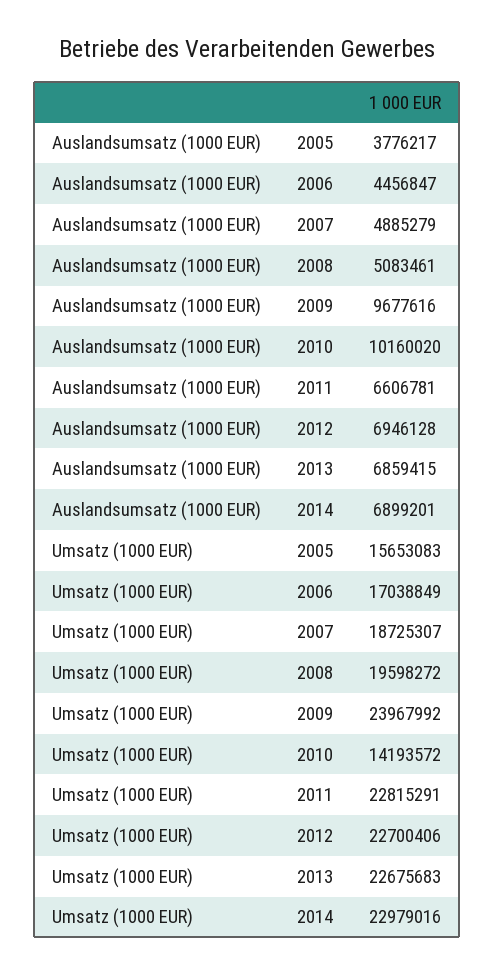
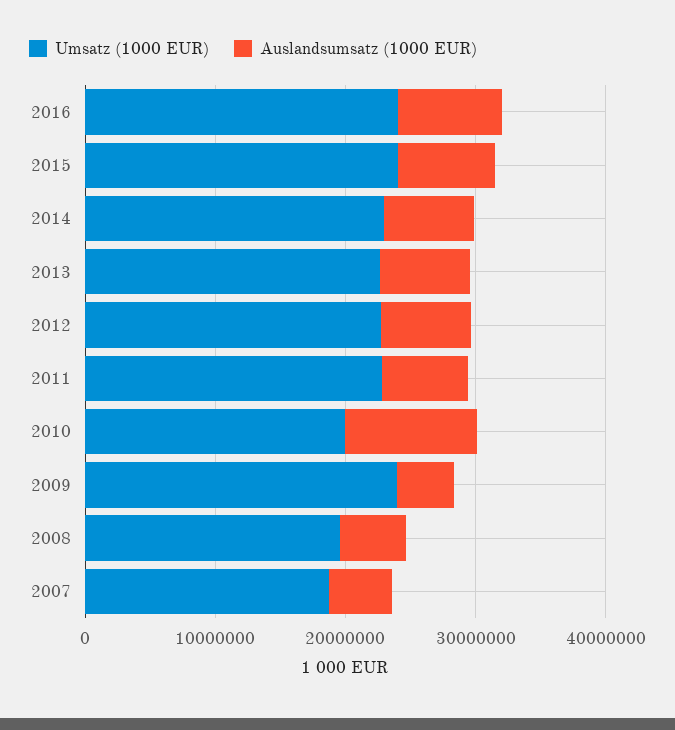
Auslandsumsatz (1000 EUR), 2005: 3776217 -> none
Auslandsumsatz (1000 EUR), 2006: 4456847 -> none
Auslandsumsatz (1000 EUR), 2009: 9677616 -> 4000000
Umsatz (1000 EUR), 2005: 15653083 -> none
Umsatz (1000 EUR), 2006: 17038849 -> none
Umsatz (1000 EUR), 2010: 14193572 -> 20000000
Umsatz (1000 EUR), 2016: none -> 24000000
Auslandsumsatz (1000 EUR), 2016: none -> 8000000
Umsatz (1000 EUR), 2015: none -> 24000000
Auslandsumsatz (1000 EUR), 2015: none -> 8000000

